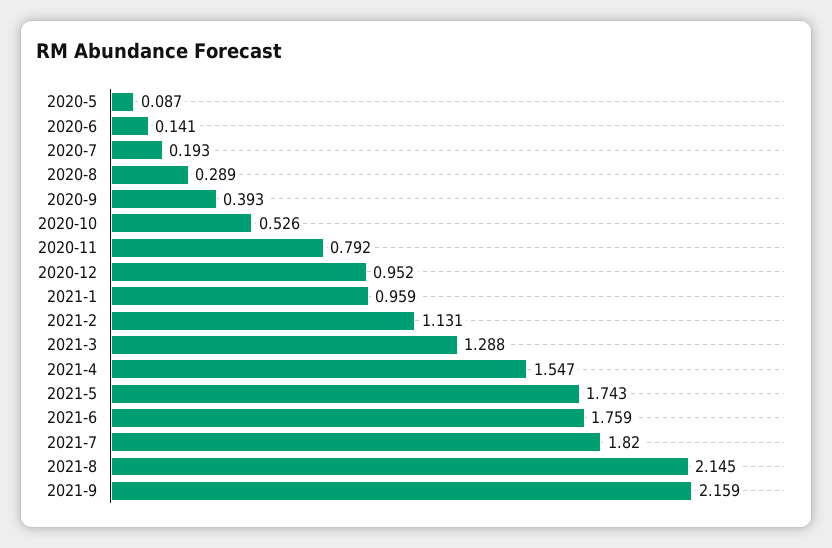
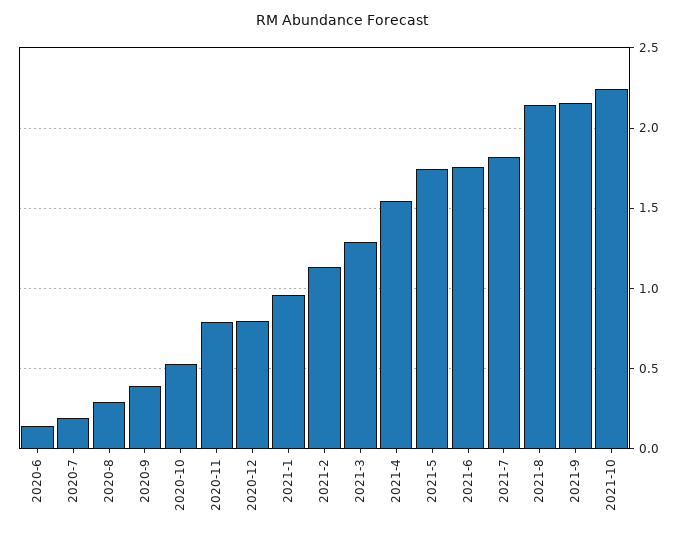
2020-5: 0.087 -> none
2020-12: 0.952 -> 0.8
2021-10: none -> 2.25

